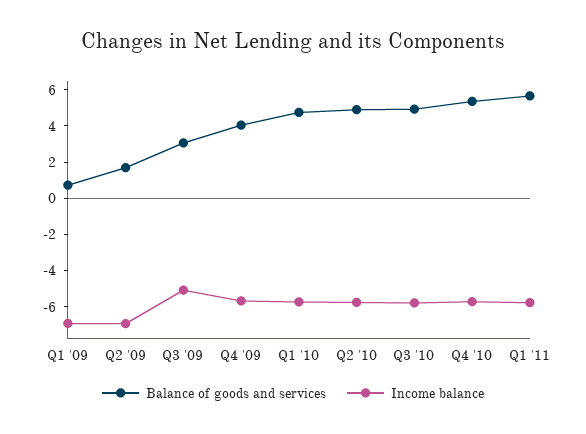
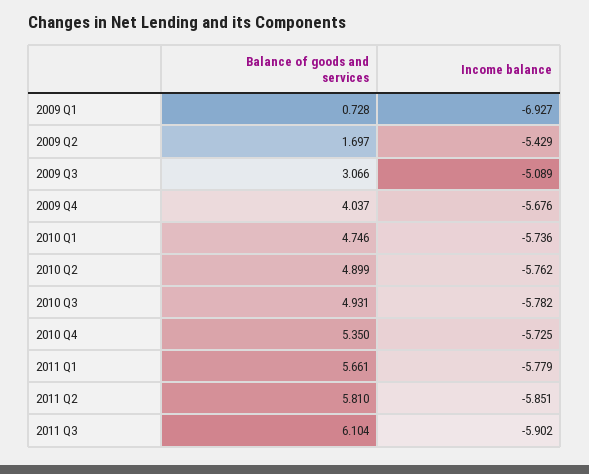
Income balance, Q2 '09: -7 -> -5.429
Balance of goods and services, 2011 Q2: none -> 5.81
Income balance, 2011 Q2: none -> -5.851
Balance of goods and services, 2011 Q3: none -> 6.104
Income balance, 2011 Q3: none -> -5.902

